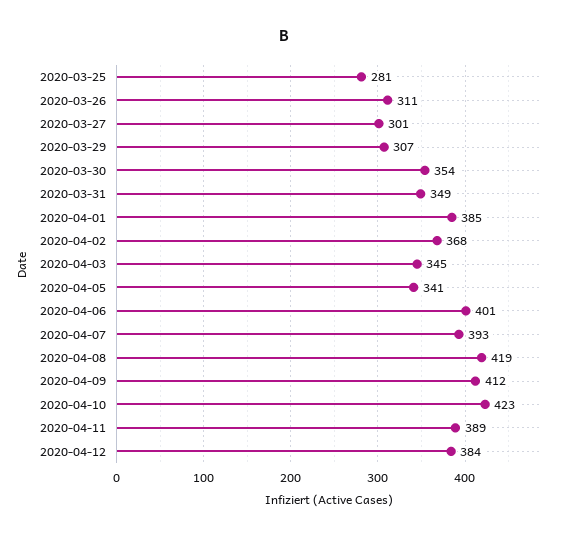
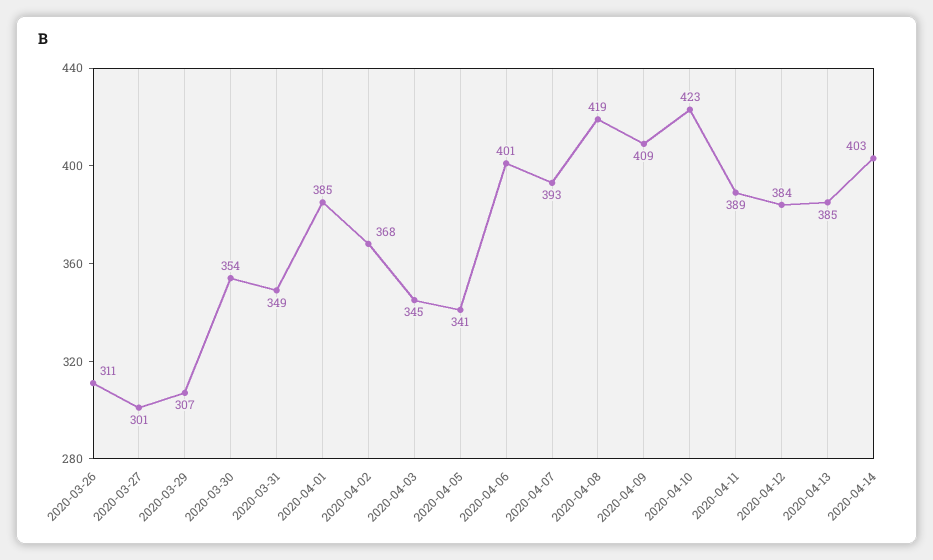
2020-03-25: 281 -> none
2020-04-09: 412 -> 409
2020-04-13: none -> 385
2020-04-14: none -> 403

